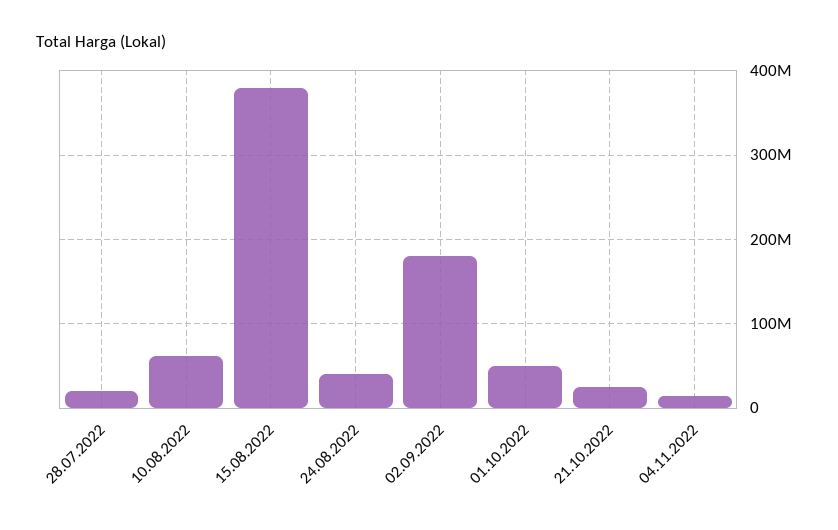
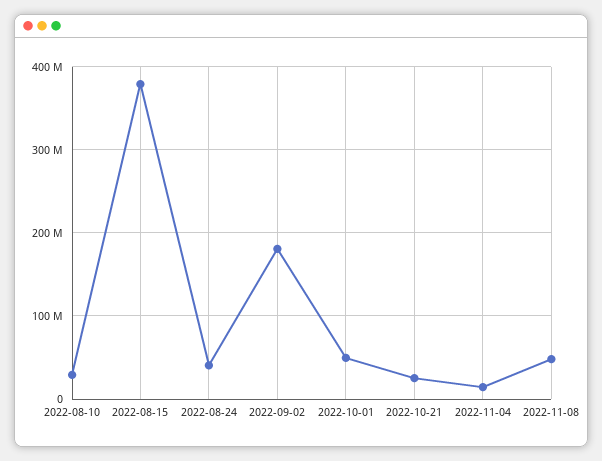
28.07.2022: 20000000 -> none
10.08.2022: 60000000 -> 30000000
2022-11-08: none -> 50000000

